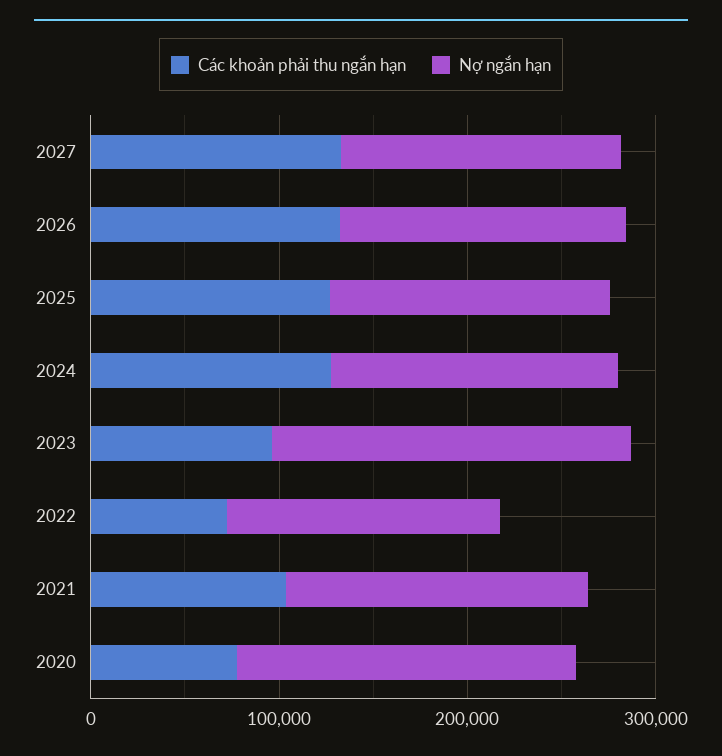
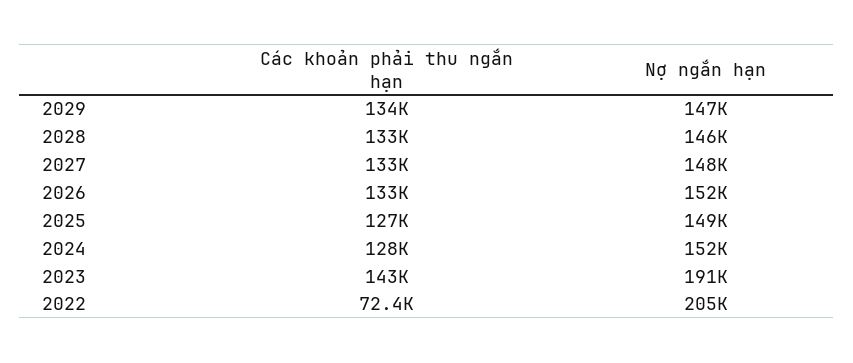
Các khoản phải thu ngắn hạn, 2023: 100000 -> 143000
Nợ ngắn hạn, 2022: 140000 -> 205000
Các khoản phải thu ngắn hạn, 2021: 100000 -> none
Nợ ngắn hạn, 2021: 160000 -> none
Các khoản phải thu ngắn hạn, 2020: 80000 -> none
Nợ ngắn hạn, 2020: 180000 -> none
Các khoản phải thu ngắn hạn, 2029: none -> 134000
Nợ ngắn hạn, 2029: none -> 147000
Các khoản phải thu ngắn hạn, 2028: none -> 133000
Nợ ngắn hạn, 2028: none -> 146000

